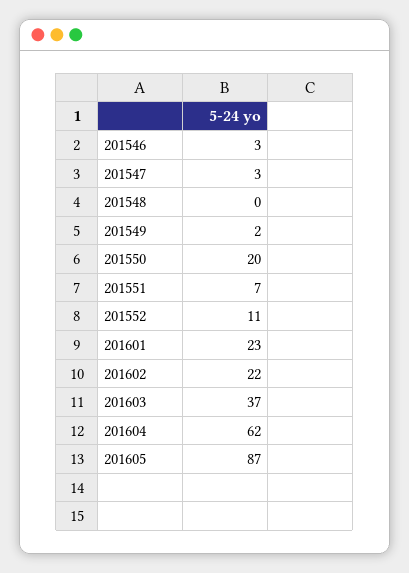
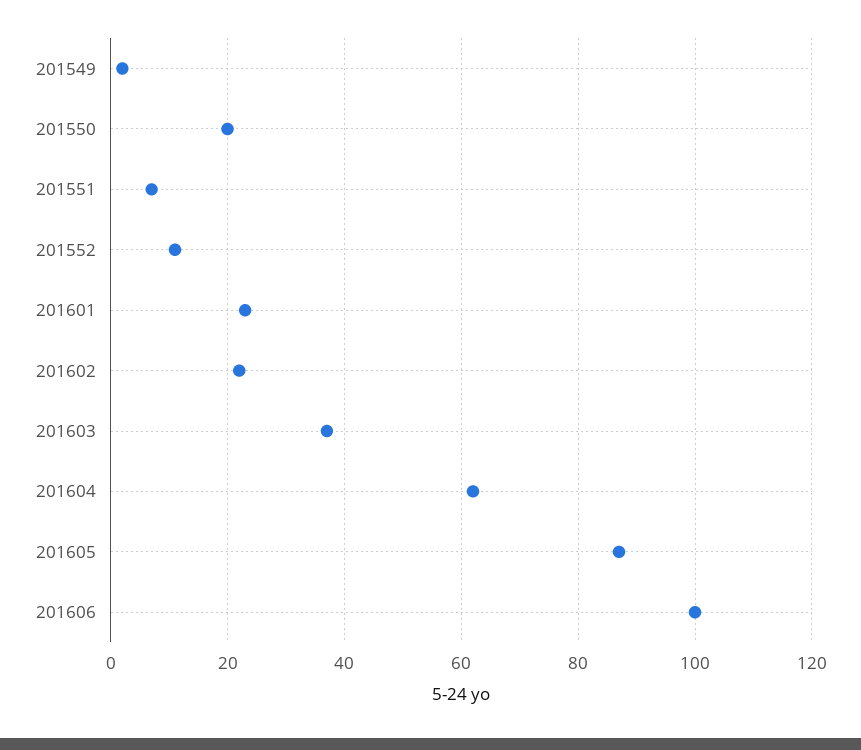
201546: 3 -> none
201547: 3 -> none
201548: 0 -> none
201606: none -> 100

